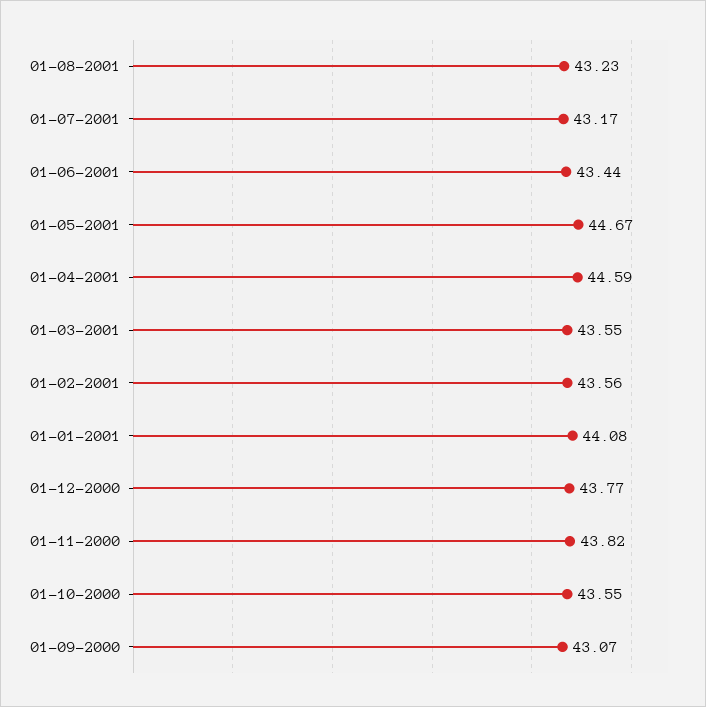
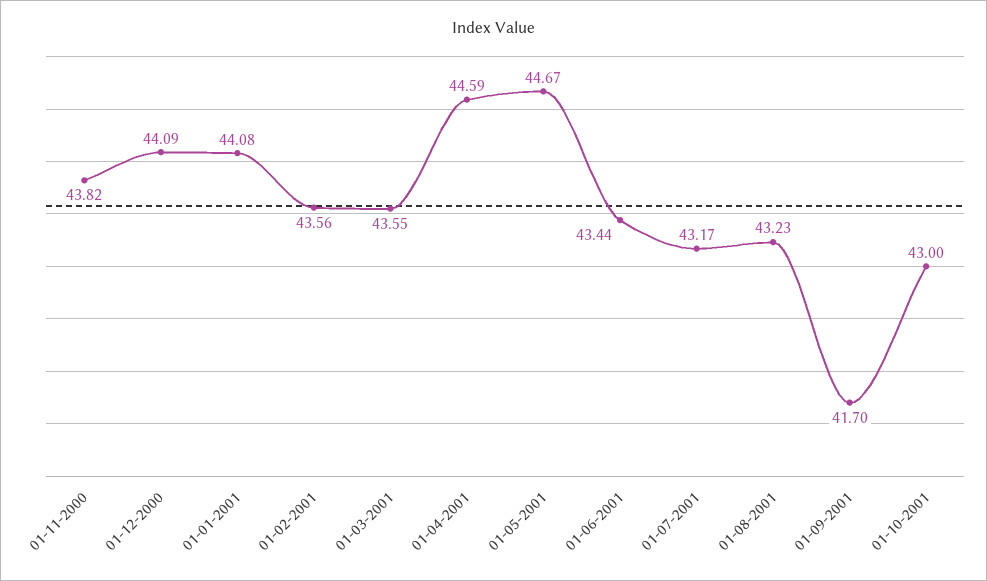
01-12-2000: 43.77 -> 44.09
01-10-2000: 43.55 -> none
01-09-2000: 43.07 -> none
01-09-2001: none -> 41.7
01-10-2001: none -> 43

